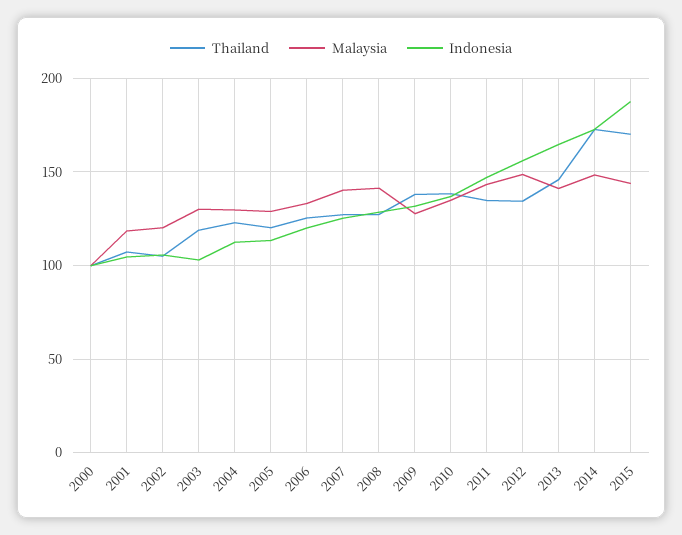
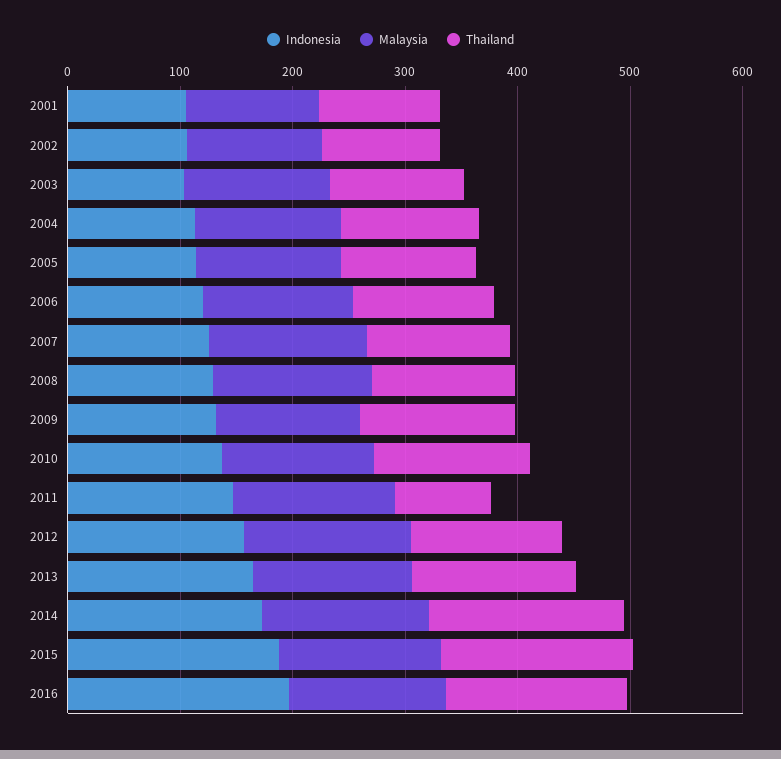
Thailand, 2000: 100 -> none
Malaysia, 2000: 100 -> none
Indonesia, 2000: 100 -> none
Thailand, 2011: 135 -> 80
Indonesia, 2016: none -> 200
Malaysia, 2016: none -> 140
Thailand, 2016: none -> 160

